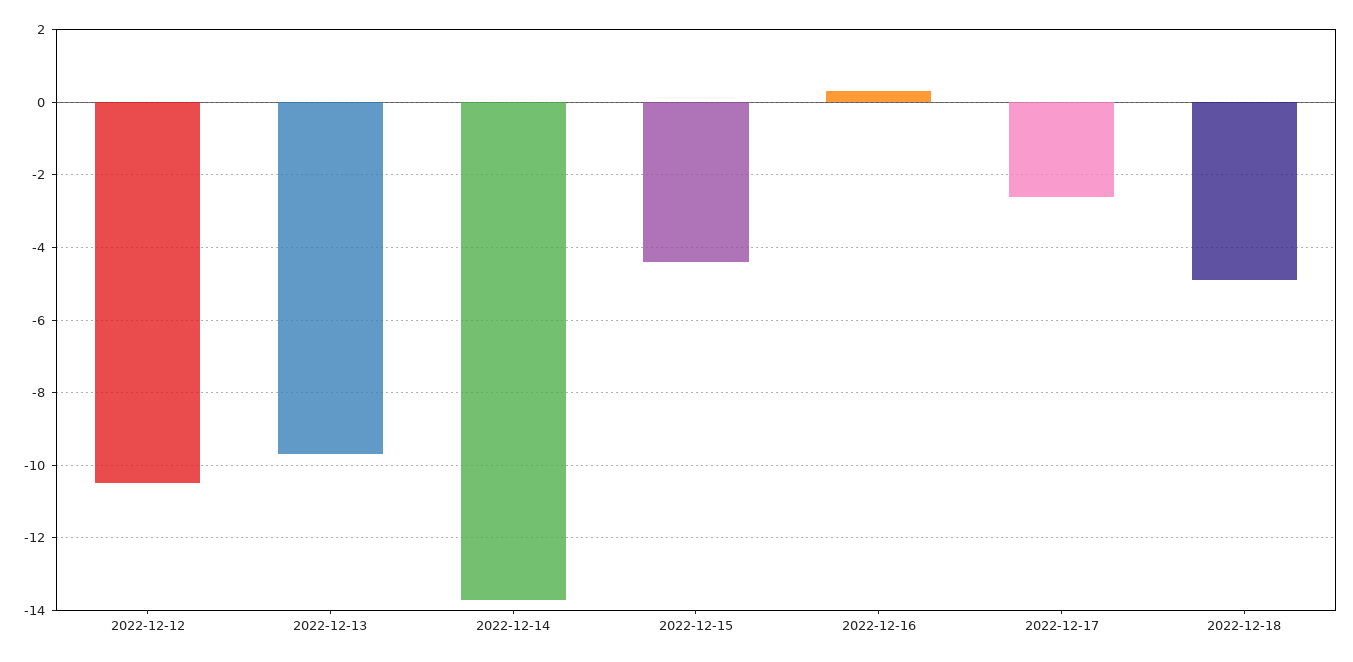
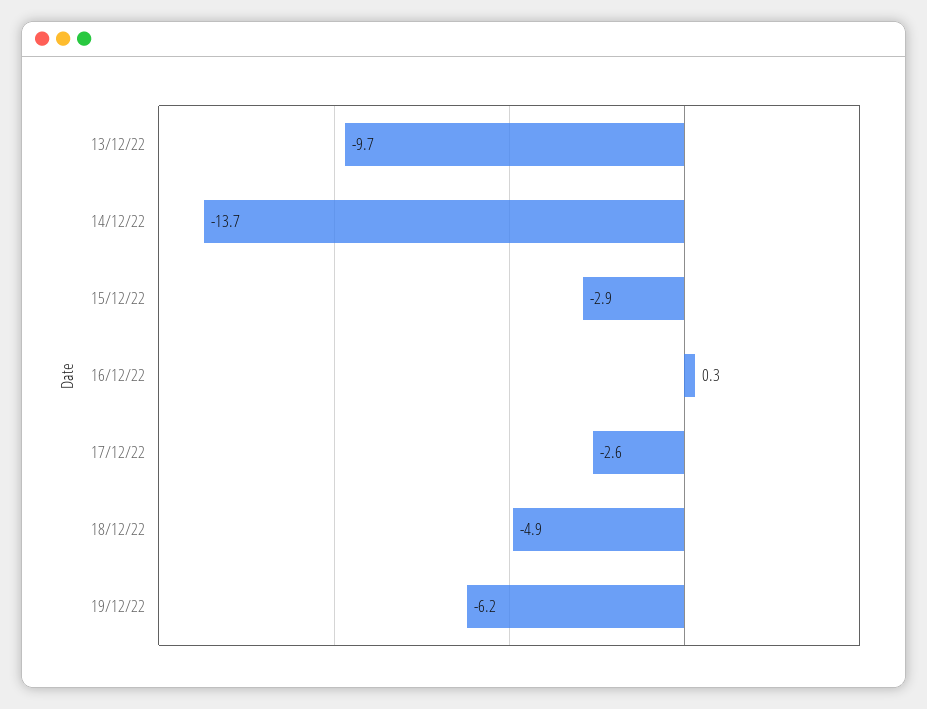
2022-12-12: -10.5 -> none
2022-12-15: -4.5 -> -2.9
19/12/22: none -> -6.2

